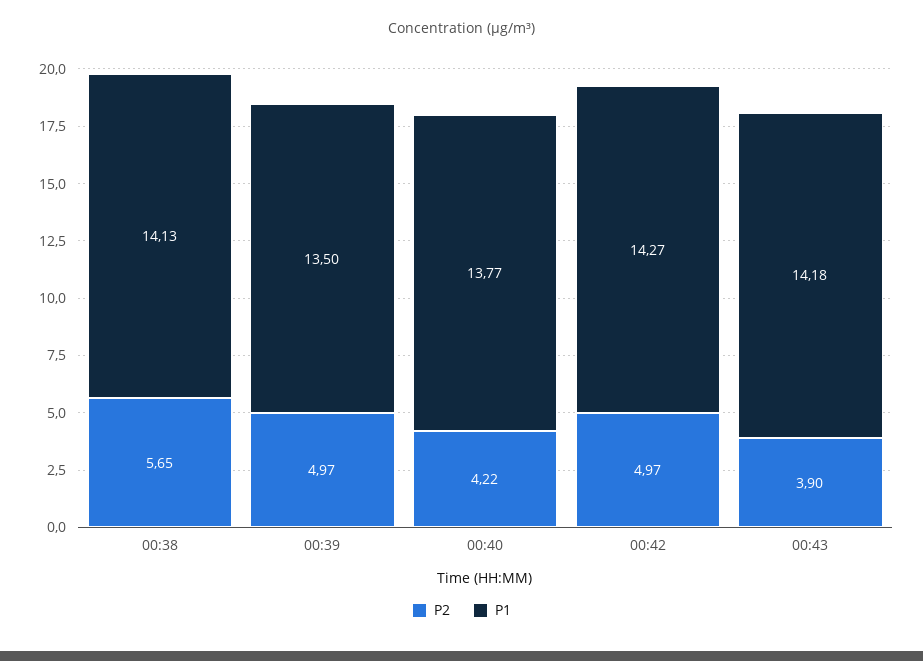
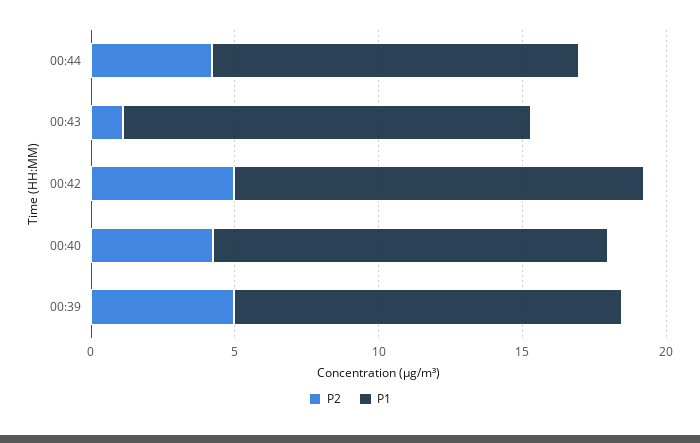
P2, 00:38: 5.65 -> none
P1, 00:38: 14.13 -> none
P2, 00:43: 3.9 -> 1
P2, 00:44: none -> 4
P1, 00:44: none -> 13

